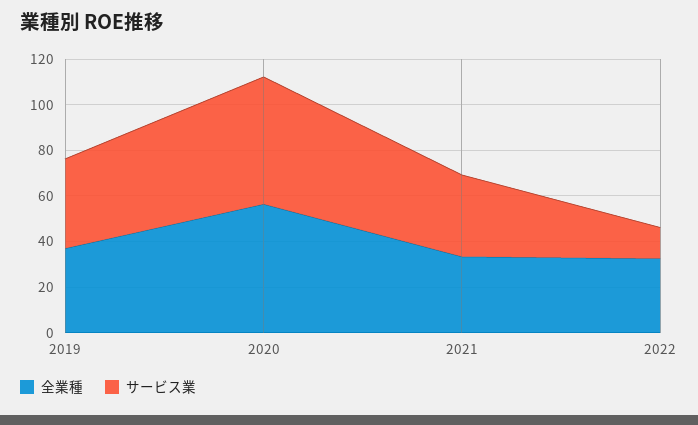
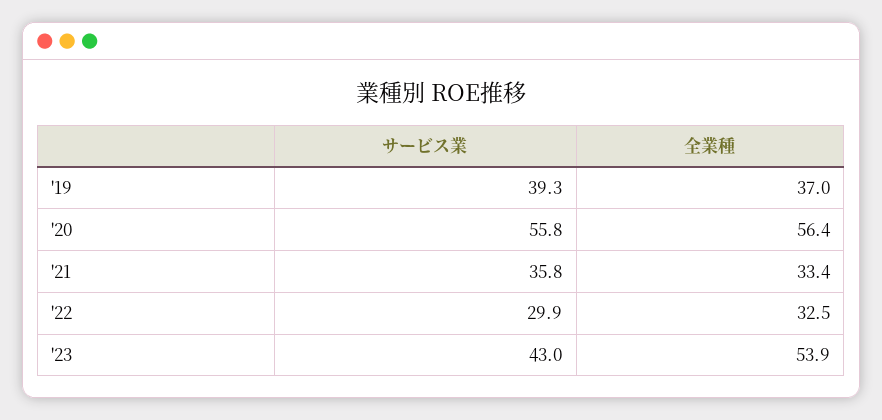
サービス業, 2022: 15 -> 29.9
サービス業, '23: none -> 43
全業種, '23: none -> 53.9

